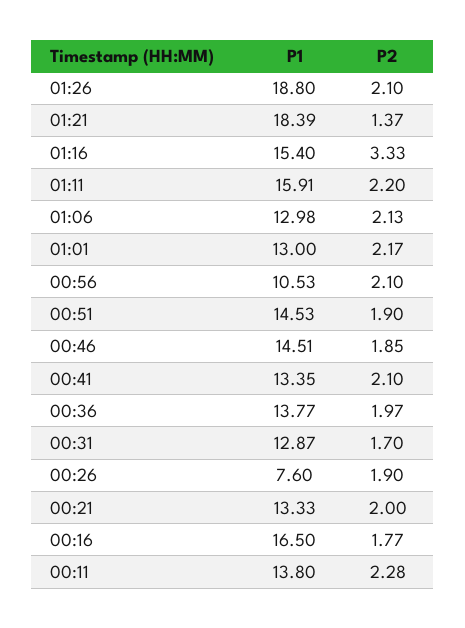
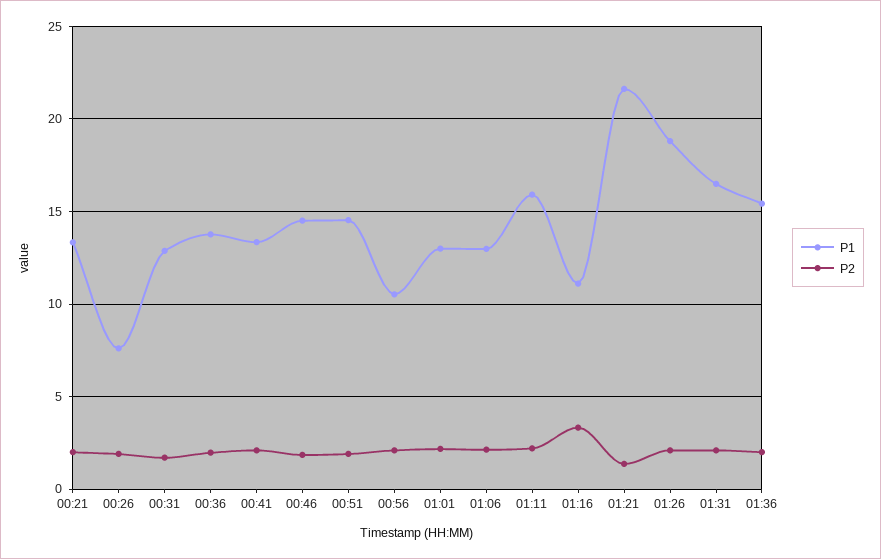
P1, 01:21: 18.39 -> 21.5
P1, 01:16: 15.4 -> 11
P1, 00:16: 16.5 -> none
P2, 00:16: 1.77 -> none
P1, 00:11: 13.8 -> none
P2, 00:11: 2.28 -> none
P1, 01:31: none -> 16.5
P2, 01:31: none -> 2
P1, 01:36: none -> 15.5
P2, 01:36: none -> 2

